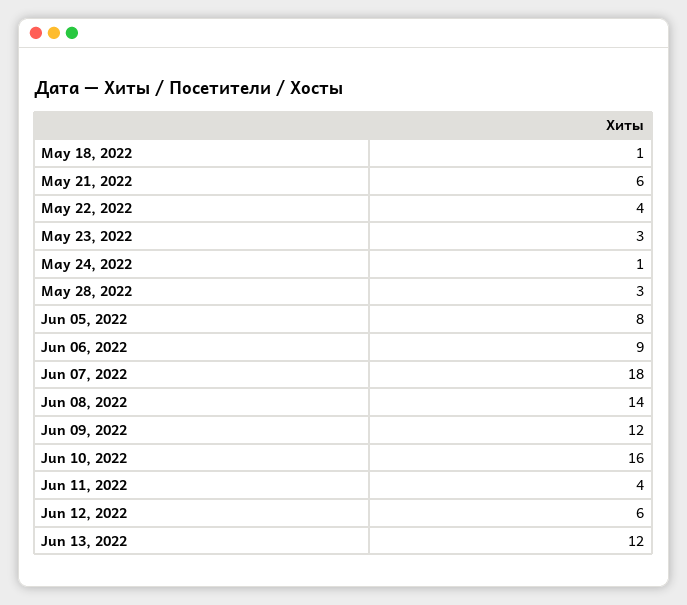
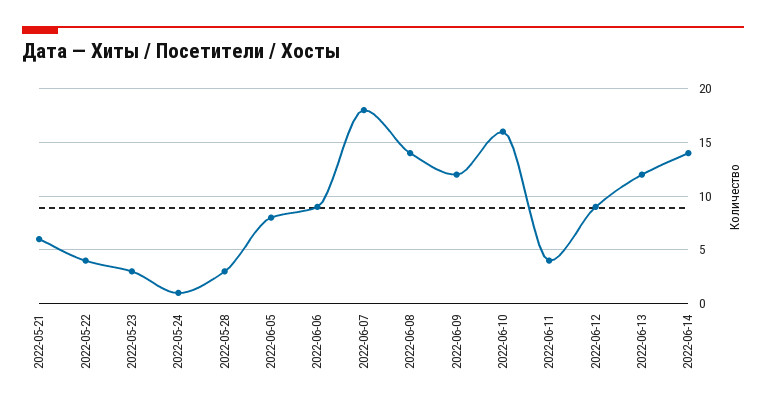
May 18, 2022: 1 -> none
Jun 12, 2022: 6 -> 9
2022-06-14: none -> 14

